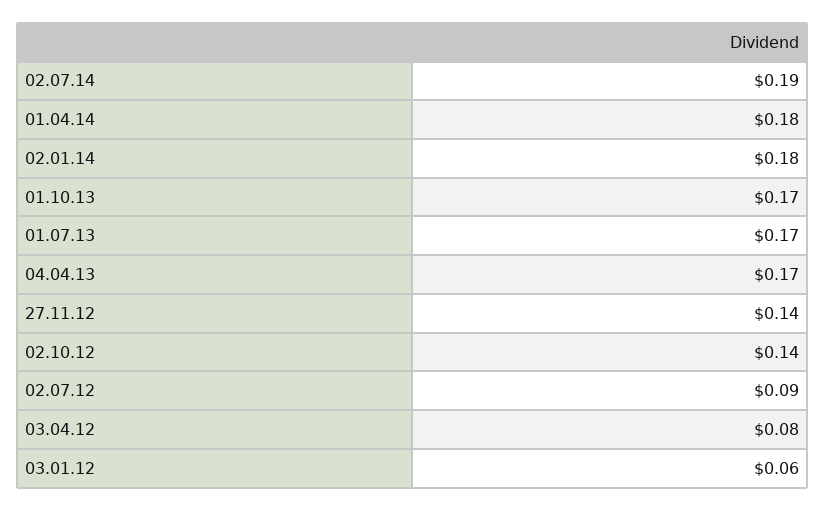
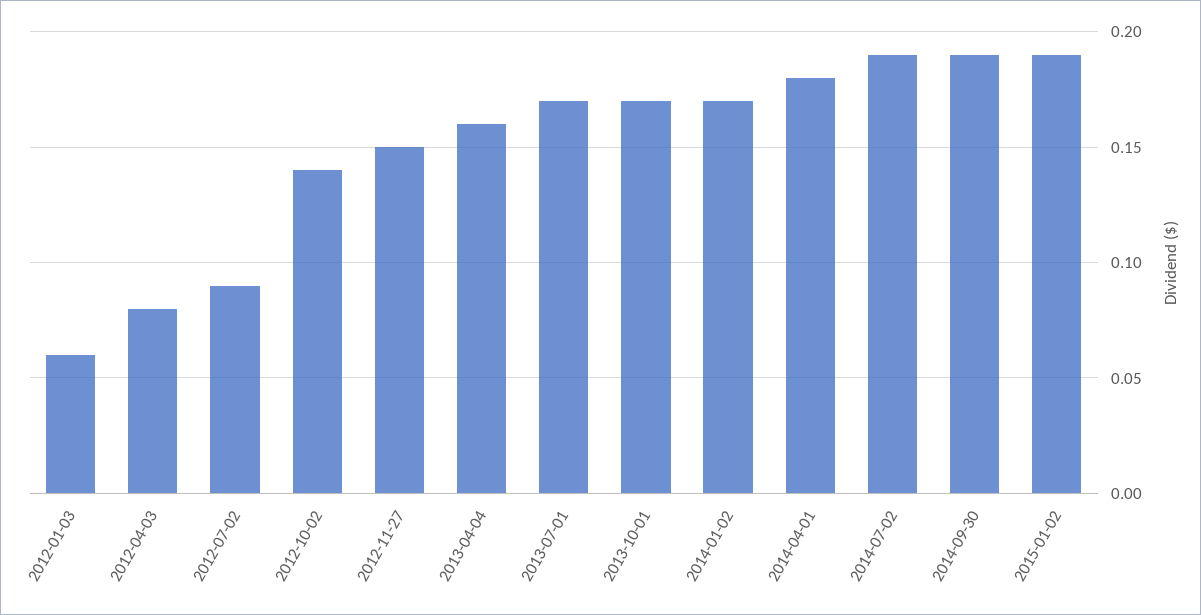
02.01.14: 0.18 -> 0.17
04.04.13: 0.17 -> 0.16
27.11.12: 0.14 -> 0.15
2014-09-30: none -> 0.19
2015-01-02: none -> 0.19

